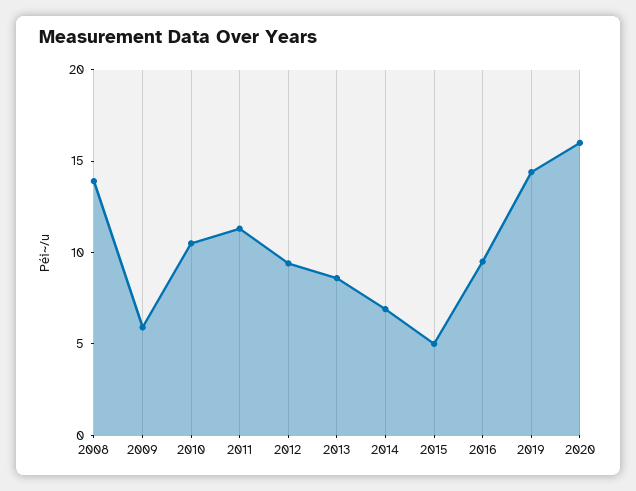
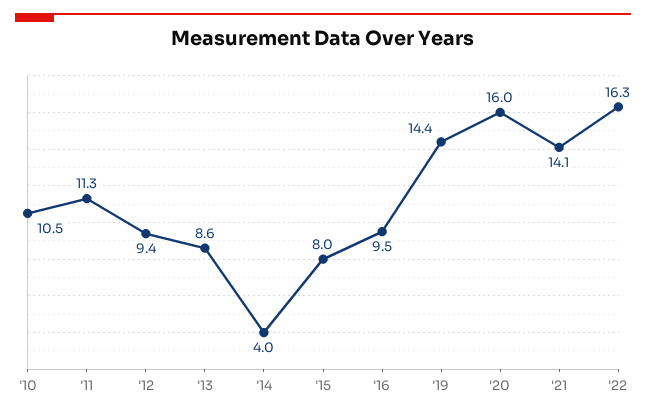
2008: 14 -> none
2009: 6 -> none
2014: 7 -> 4
2015: 5 -> 8
'21: none -> 14.1
'22: none -> 16.3

